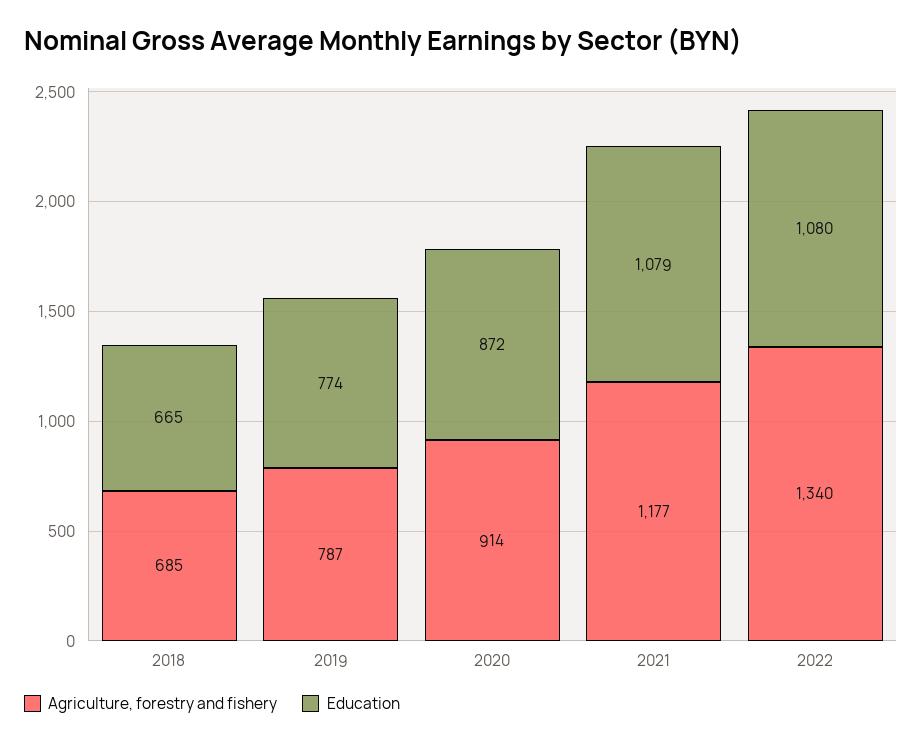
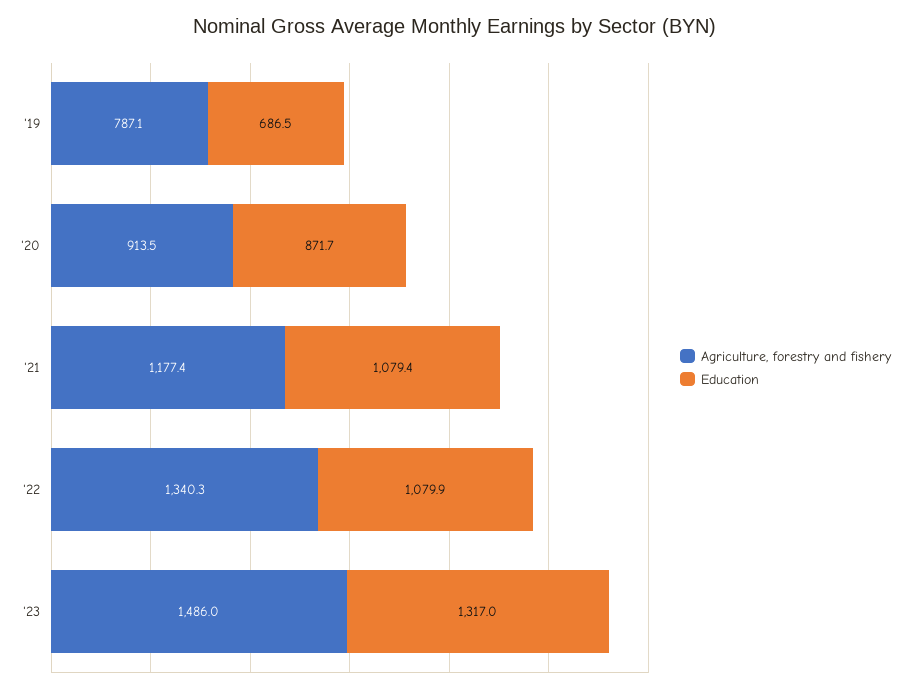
Agriculture, forestry and fishery, 2018: 685 -> none
Education, 2018: 665 -> none
Education, 2019: 774 -> 686.5
Agriculture, forestry and fishery, '23: none -> 1486
Education, '23: none -> 1317

